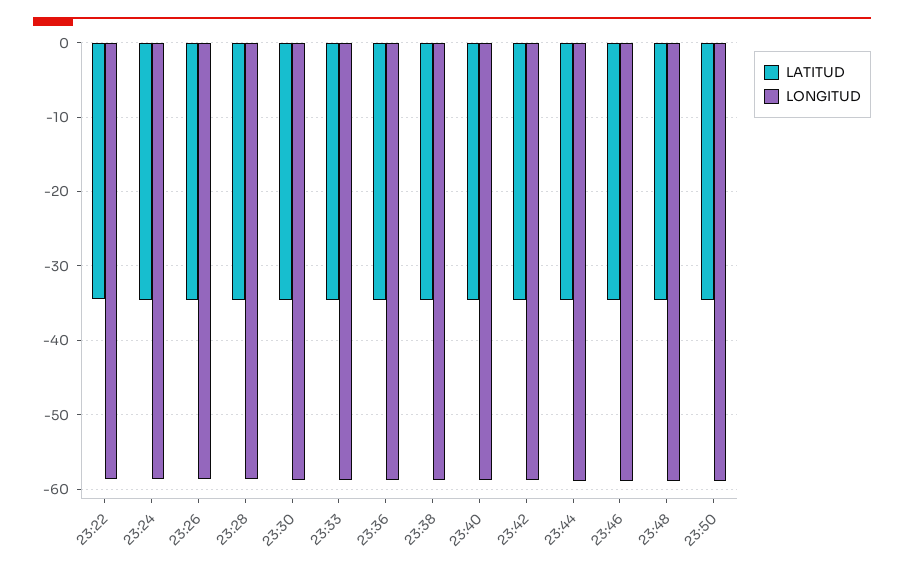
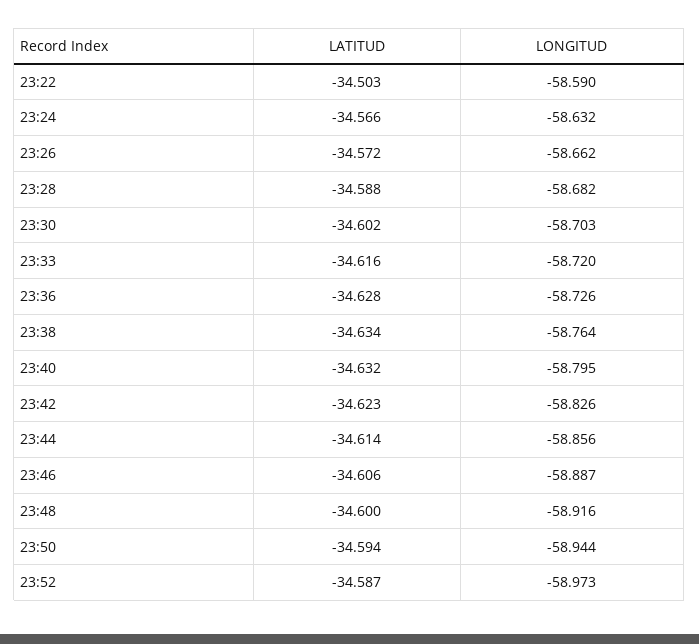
LATITUD, 23:52: none -> -34.587
LONGITUD, 23:52: none -> -58.973

